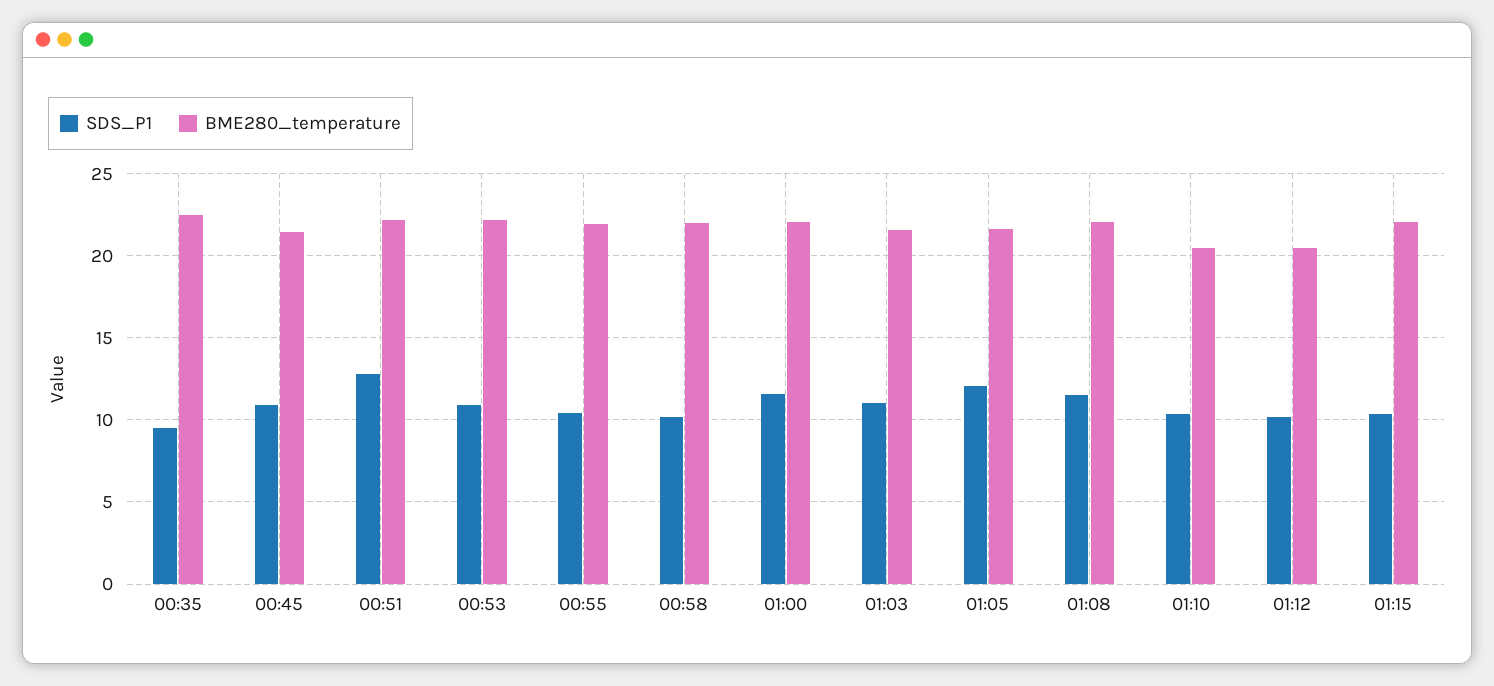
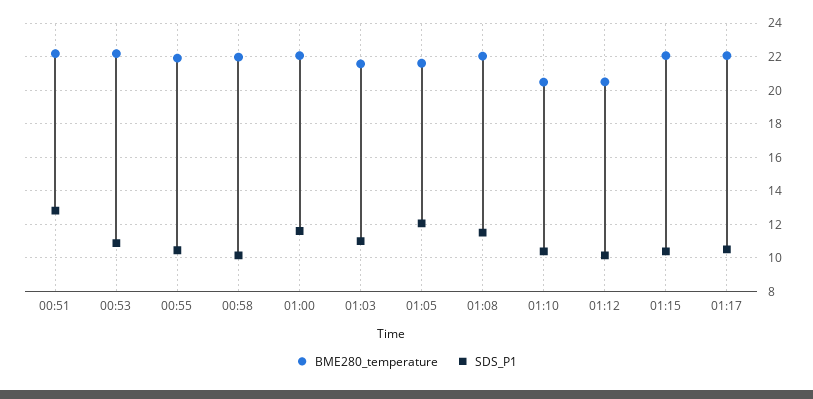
SDS_P1, 00:35: 9.5 -> none
BME280_temperature, 00:35: 22.5 -> none
SDS_P1, 00:45: 11 -> none
BME280_temperature, 00:45: 21.5 -> none
BME280_temperature, 01:17: none -> 22
SDS_P1, 01:17: none -> 10.5

